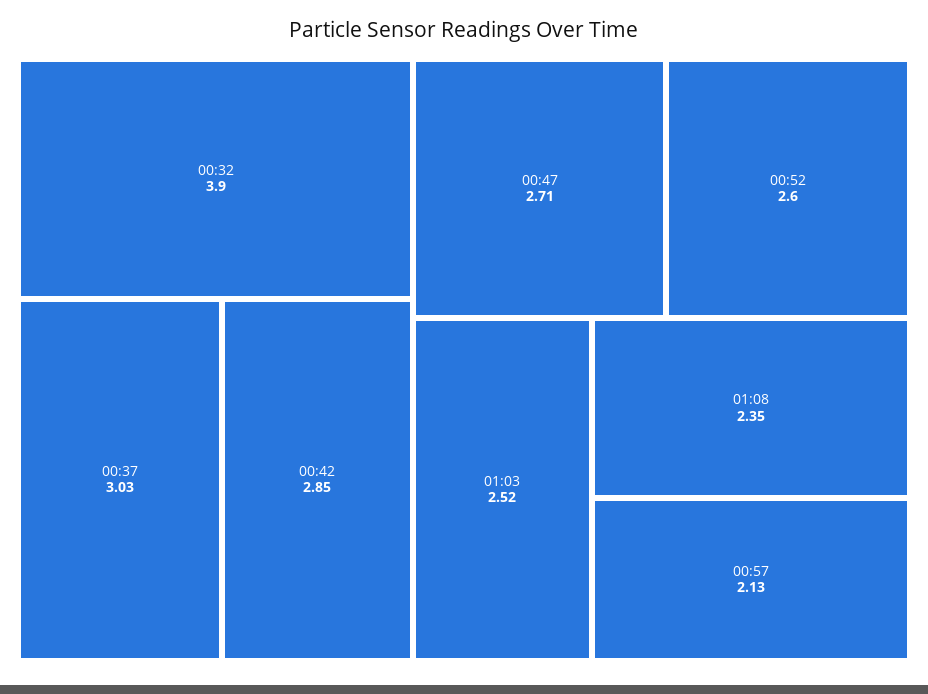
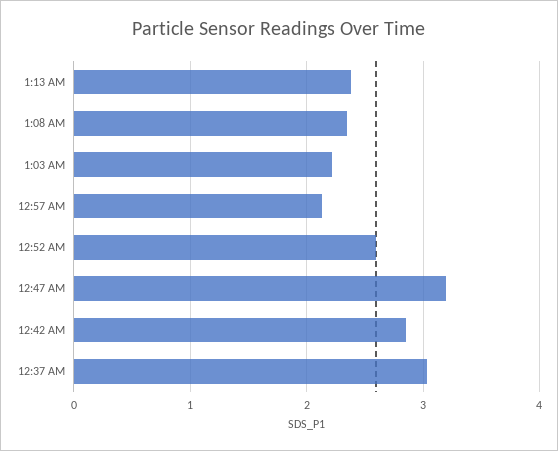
00:32: 3.9 -> none
00:47: 2.71 -> 3.2
01:03: 2.52 -> 2.2
1:13 AM: none -> 2.4

